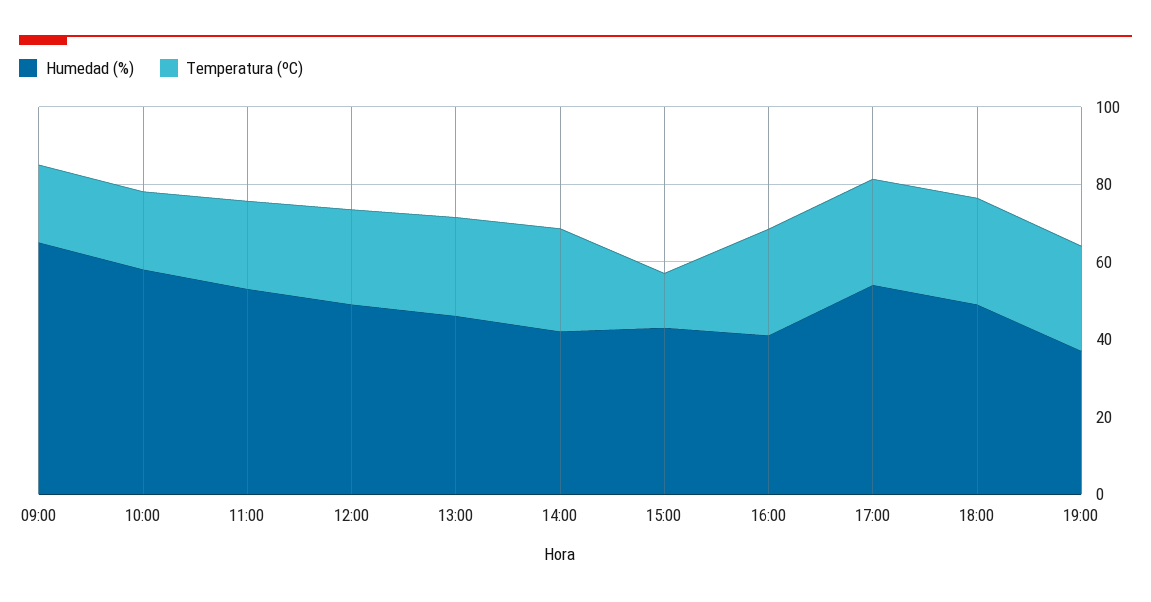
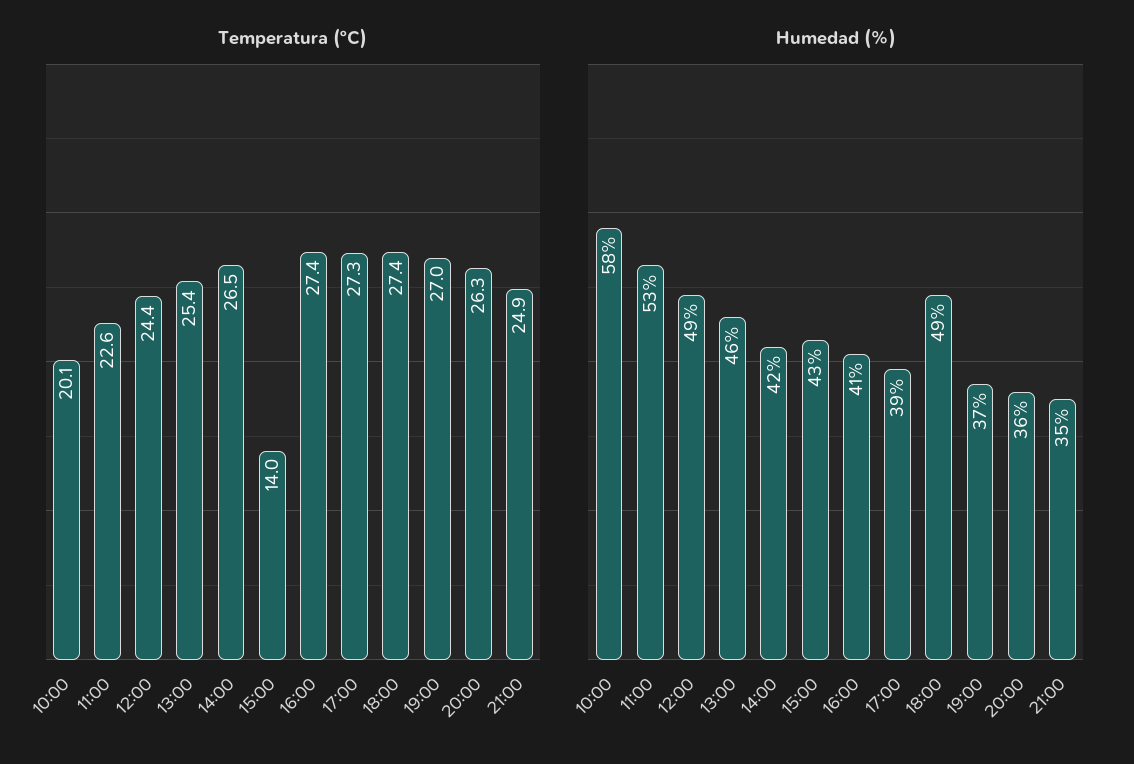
Humedad (%), 09:00: 65 -> none
Temperatura (ºC), 09:00: 20 -> none
Humedad (%), 17:00: 55 -> 39
Temperatura (ºC), 20:00: none -> 26.3
Temperatura (ºC), 21:00: none -> 24.9
Humedad (%), 20:00: none -> 36
Humedad (%), 21:00: none -> 35

